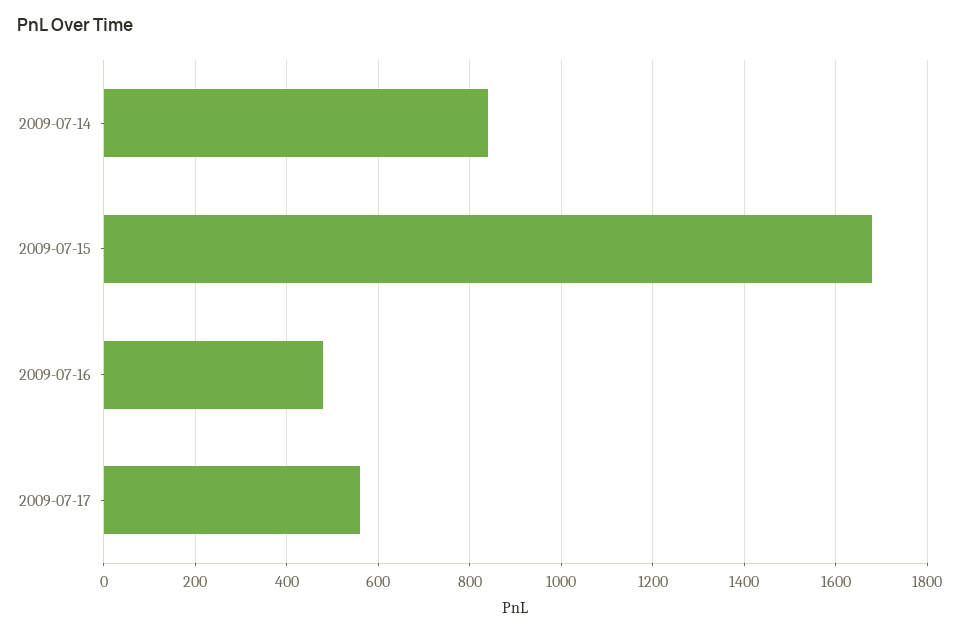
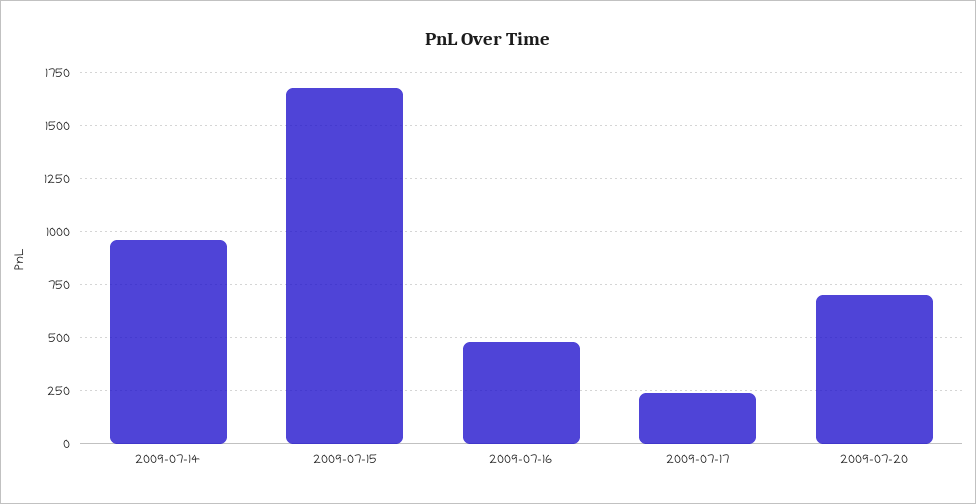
2009-07-14: 840 -> 950
2009-07-17: 560 -> 250
2009-07-20: none -> 700

